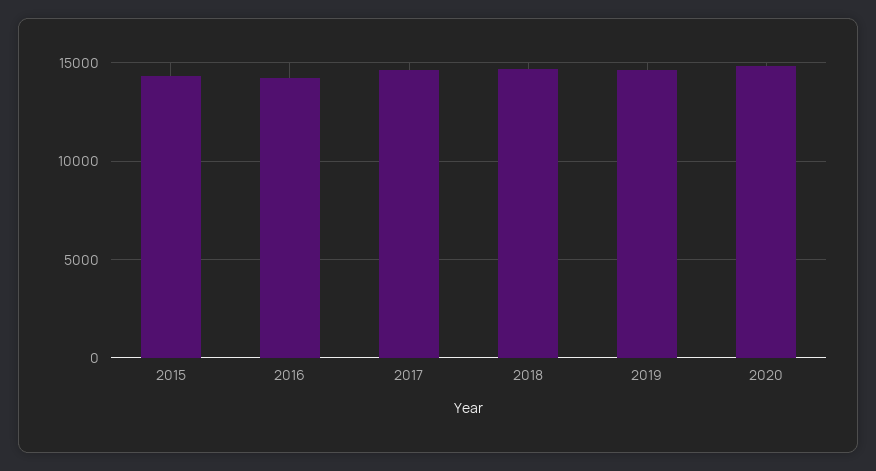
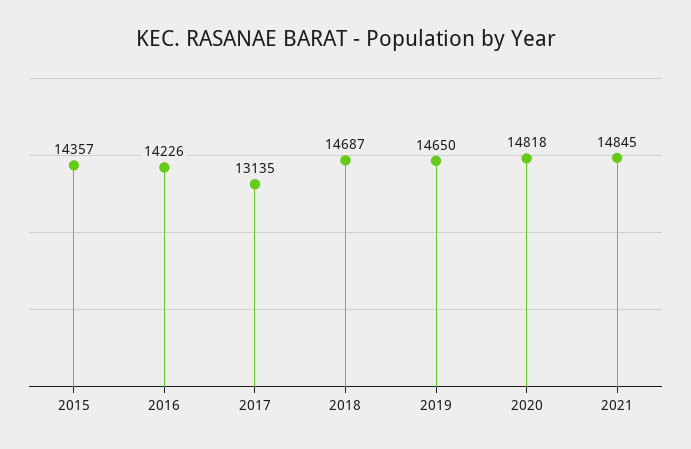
2017: 14500 -> 13135
2021: none -> 14845

